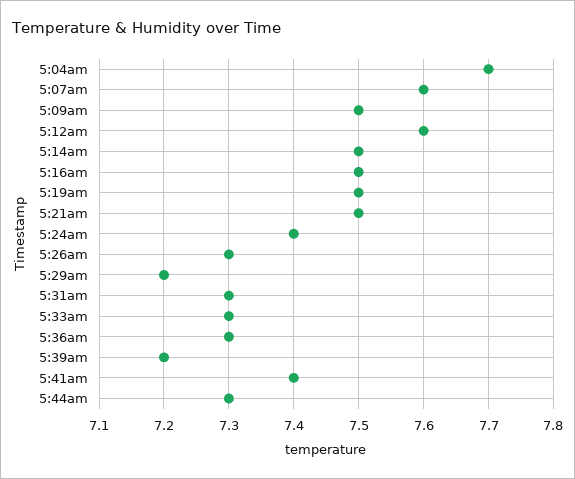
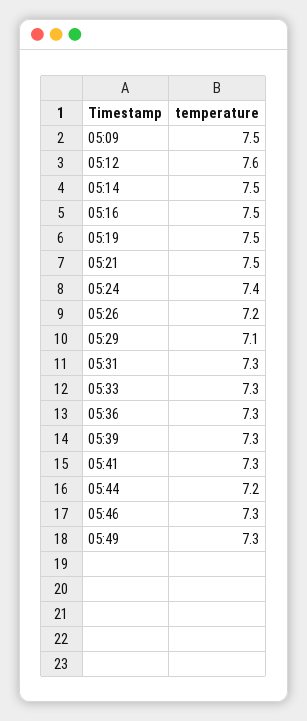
5:04am: 7.7 -> none
5:07am: 7.6 -> none
5:26am: 7.3 -> 7.2
5:29am: 7.2 -> 7.1
5:39am: 7.2 -> 7.3
5:41am: 7.4 -> 7.3
5:44am: 7.3 -> 7.2
05:46: none -> 7.3
05:49: none -> 7.3

